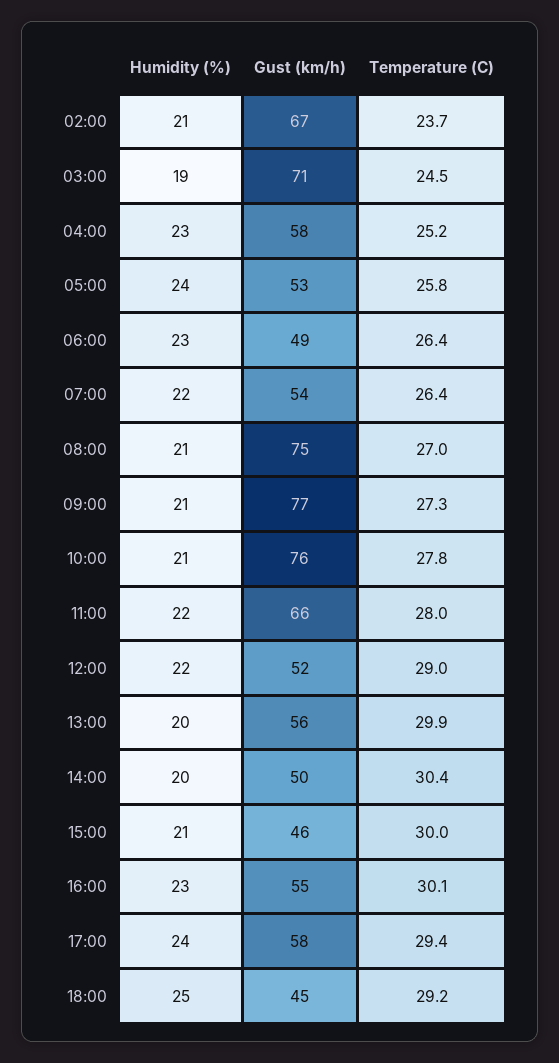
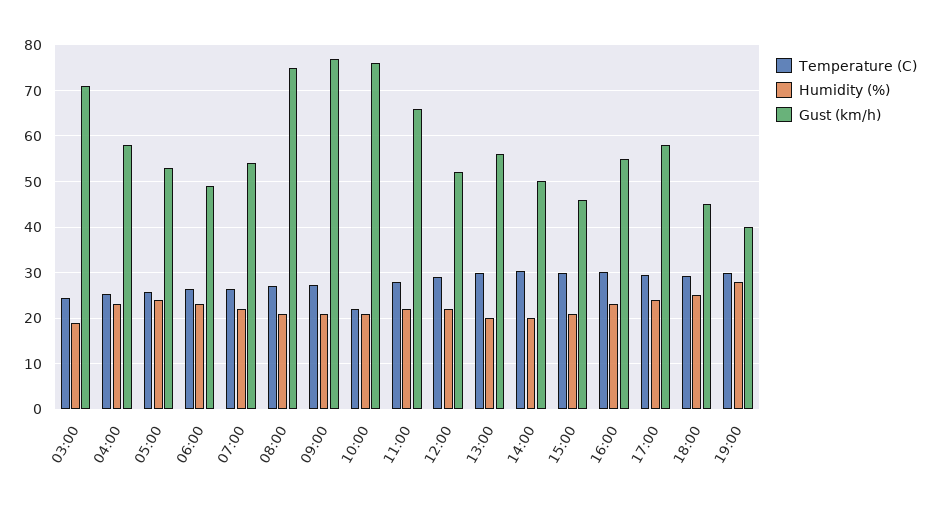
Humidity (%), 02:00: 21 -> none
Gust (km/h), 02:00: 67 -> none
Temperature (C), 02:00: 23.7 -> none
Temperature (C), 10:00: 27.8 -> 22
Temperature (C), 19:00: none -> 30
Humidity (%), 19:00: none -> 28
Gust (km/h), 19:00: none -> 40

